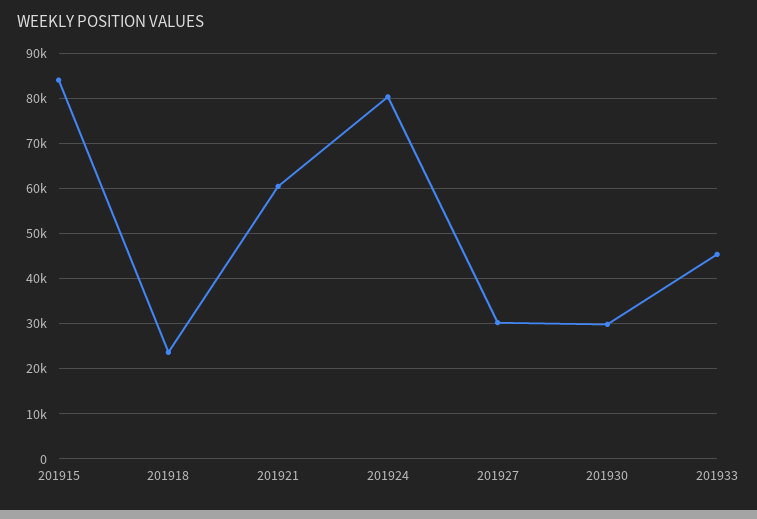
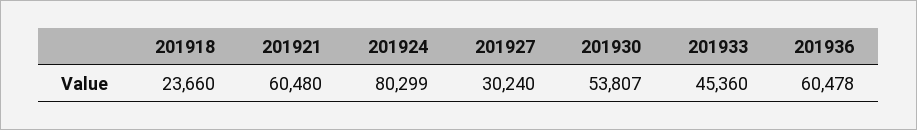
201915: 84000 -> none
201930: 30000 -> 53807
201936: none -> 60478

